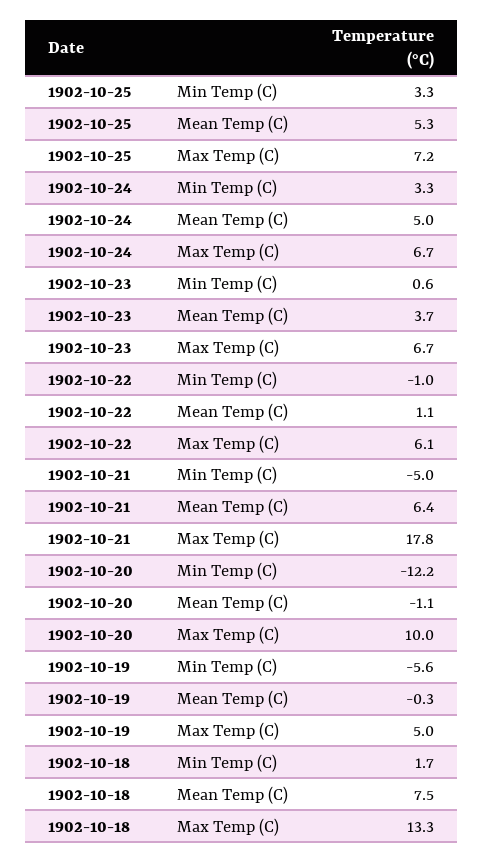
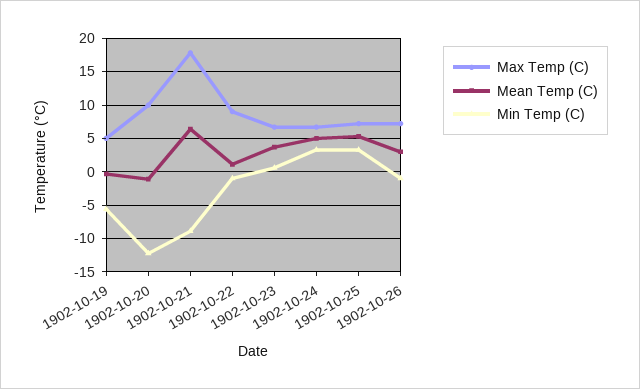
Max Temp (C), 1902-10-22: 6.1 -> 9
Min Temp (C), 1902-10-21: -5 -> -9
Min Temp (C), 1902-10-18: 1.7 -> none
Mean Temp (C), 1902-10-18: 7.5 -> none
Max Temp (C), 1902-10-18: 13.3 -> none
Max Temp (C), 1902-10-26: none -> 7
Mean Temp (C), 1902-10-26: none -> 3
Min Temp (C), 1902-10-26: none -> -1

